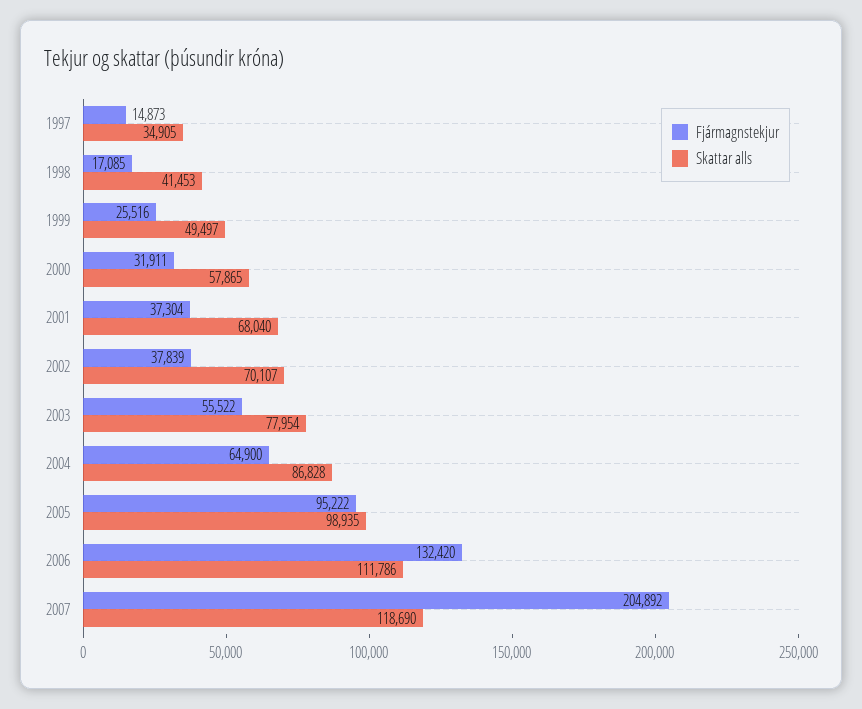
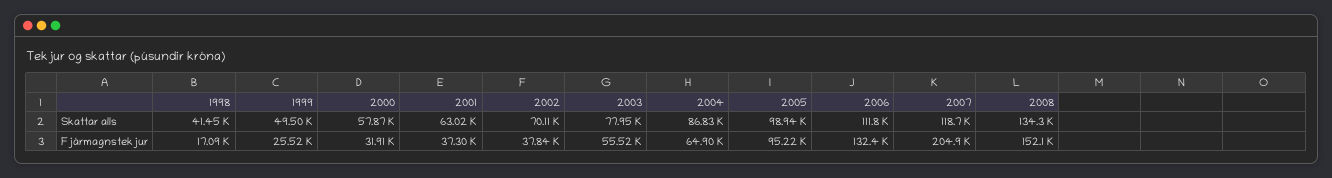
Fjármagnstekjur, 1997: 14873 -> none
Skattar alls, 1997: 34905 -> none
Skattar alls, 2001: 68040 -> 63020
Skattar alls, 2008: none -> 134300
Fjármagnstekjur, 2008: none -> 152100

